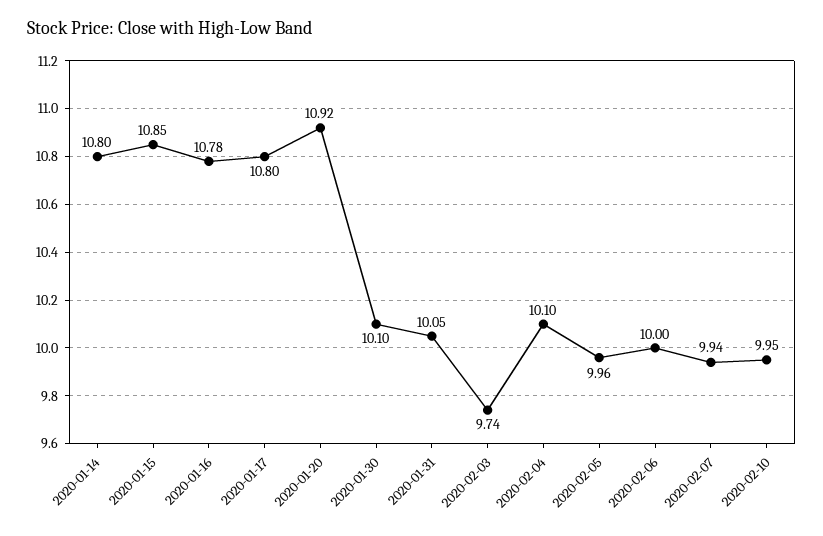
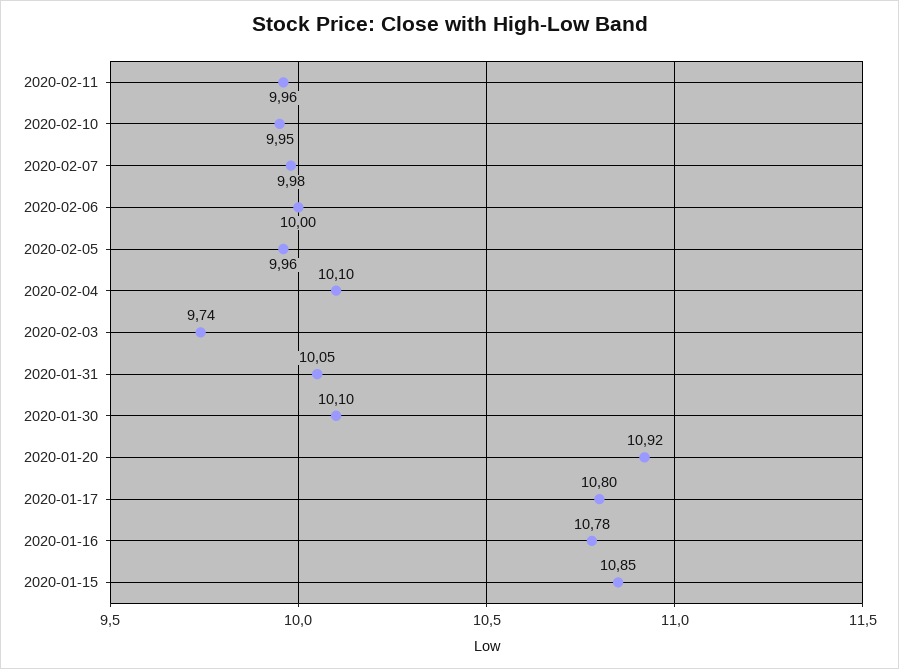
2020-01-14: 10.8 -> none
2020-02-07: 9.94 -> 9.98
2020-02-11: none -> 9.96

